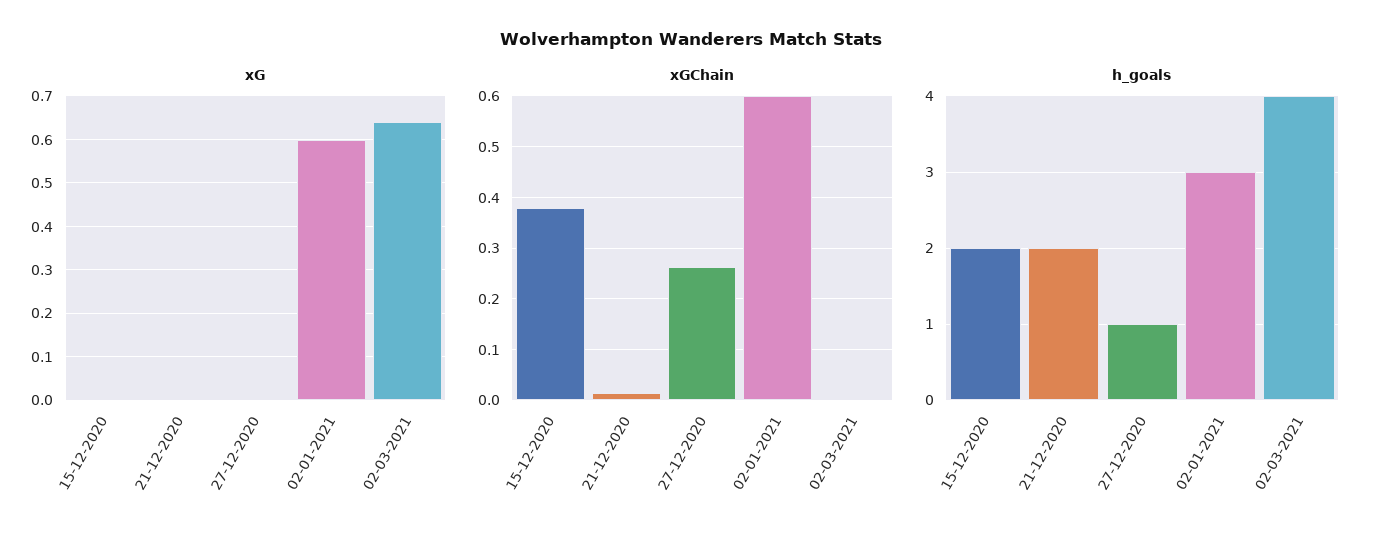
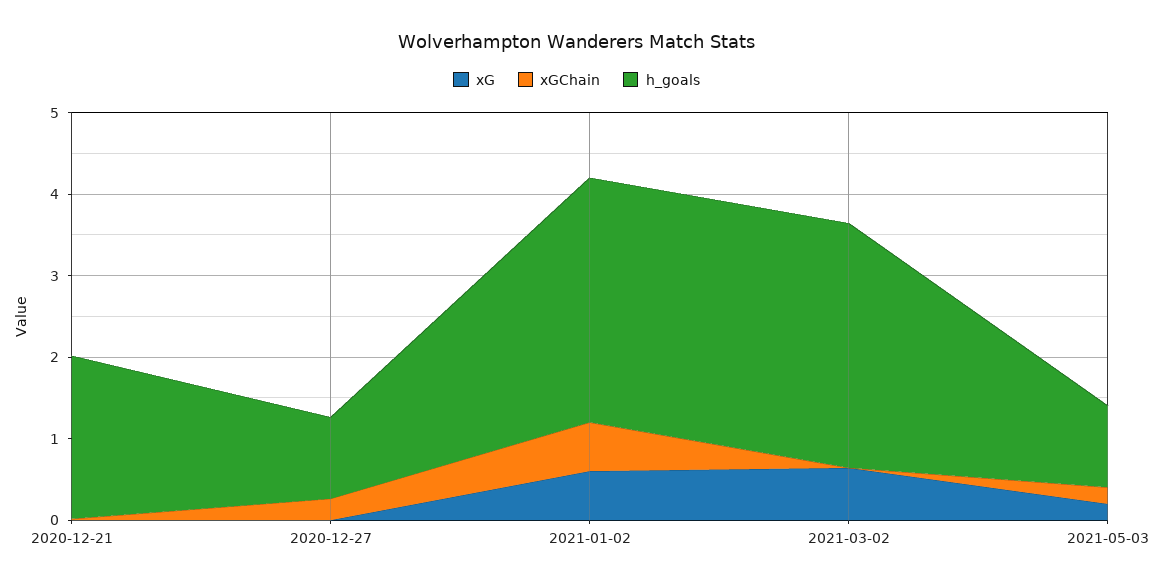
xG, 15-12-2020: 0 -> none
xGChain, 15-12-2020: 0.38 -> none
h_goals, 15-12-2020: 2 -> none
h_goals, 02-03-2021: 4 -> 3
xG, 2021-05-03: none -> 0.2
xGChain, 2021-05-03: none -> 0.2
h_goals, 2021-05-03: none -> 1

